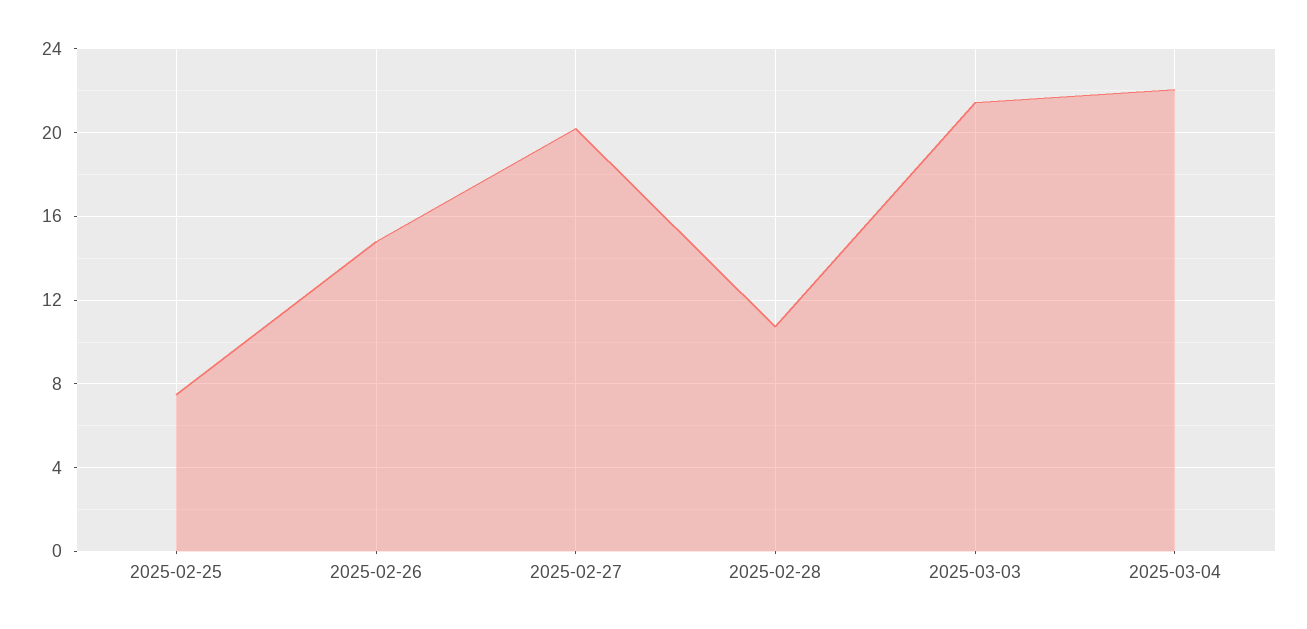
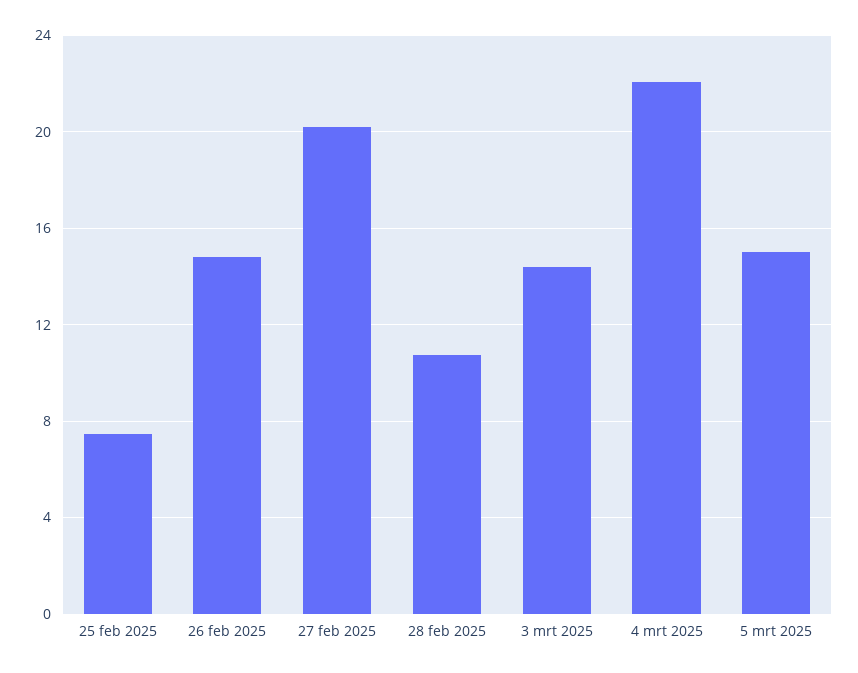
2025-03-03: 21.5 -> 14.5
5 mrt 2025: none -> 15

